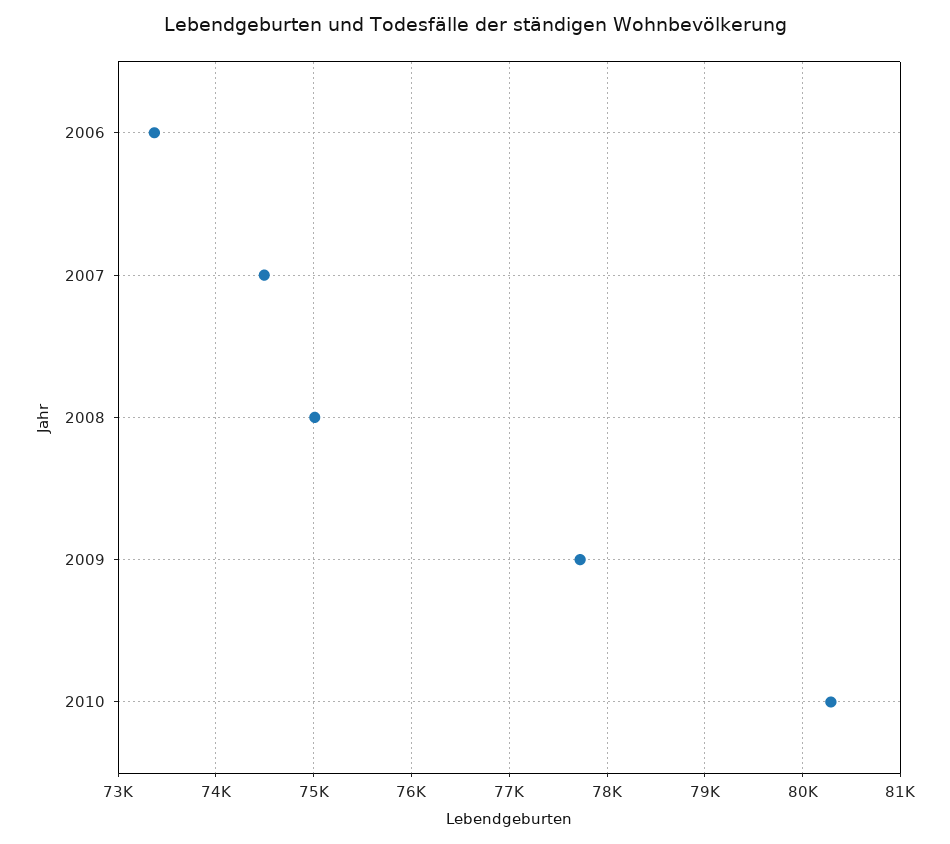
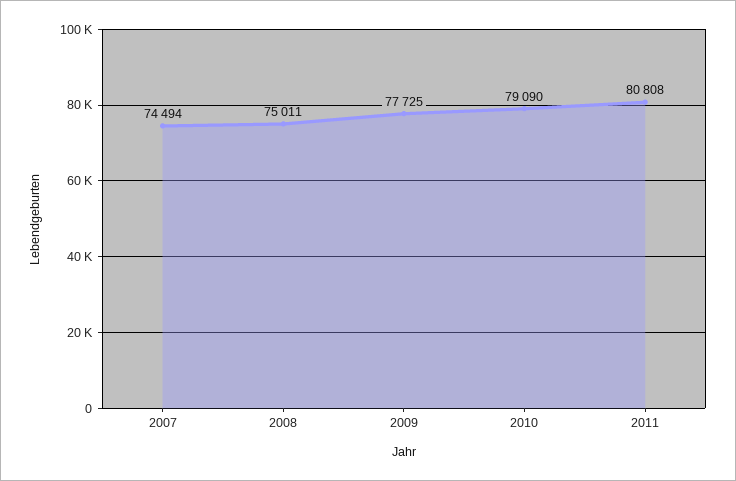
2006: 73400 -> none
2010: 80300 -> 79090
2011: none -> 80808

